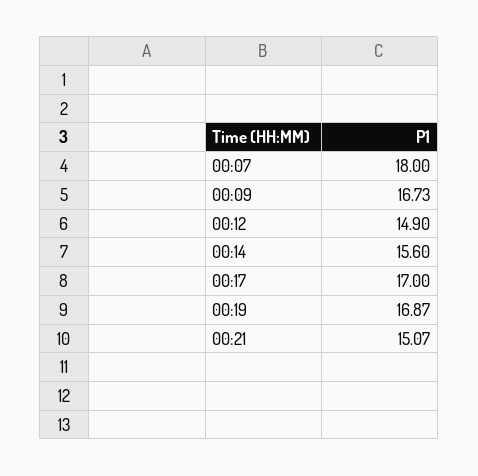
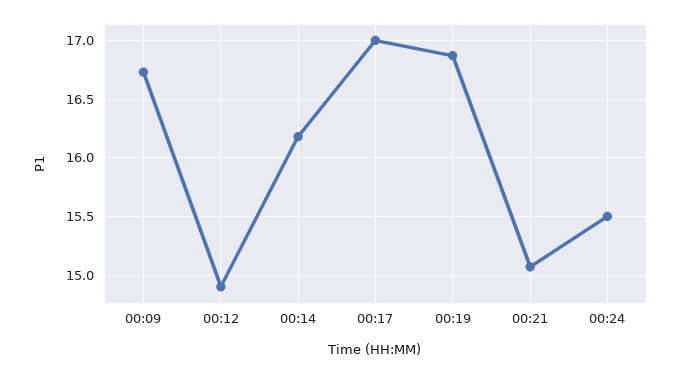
00:07: 18 -> none
00:14: 15.6 -> 16.2
00:24: none -> 15.5

